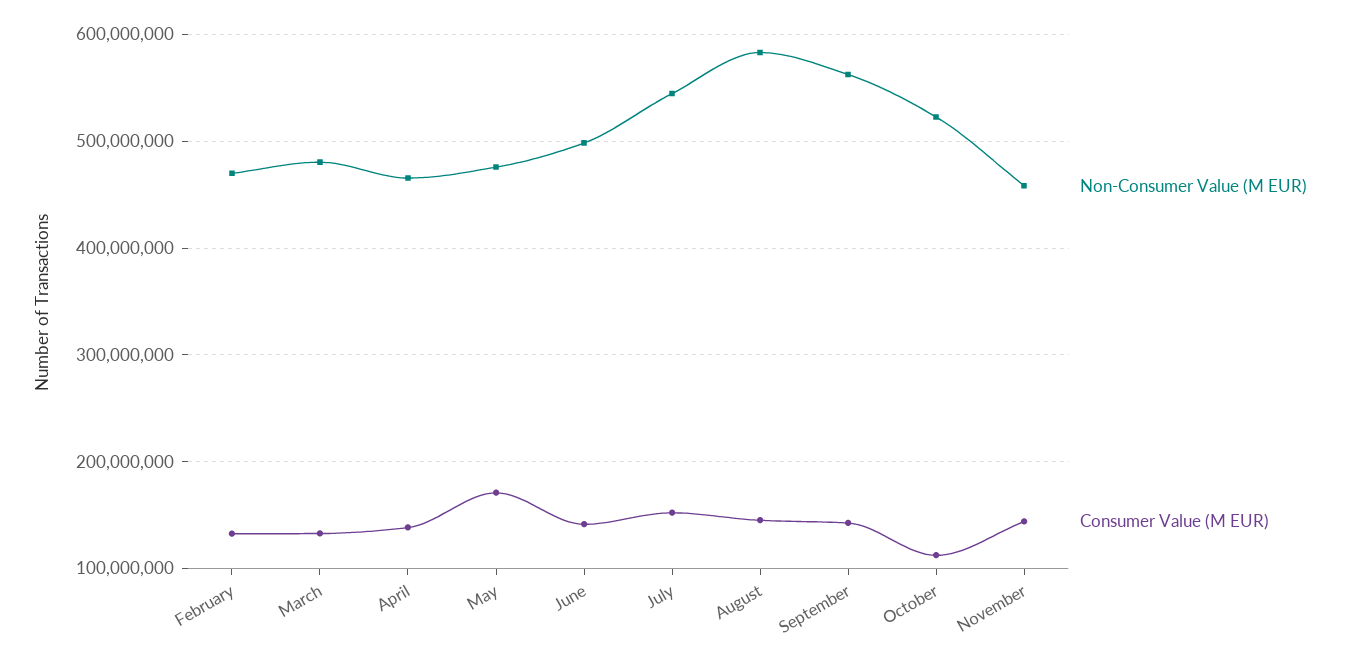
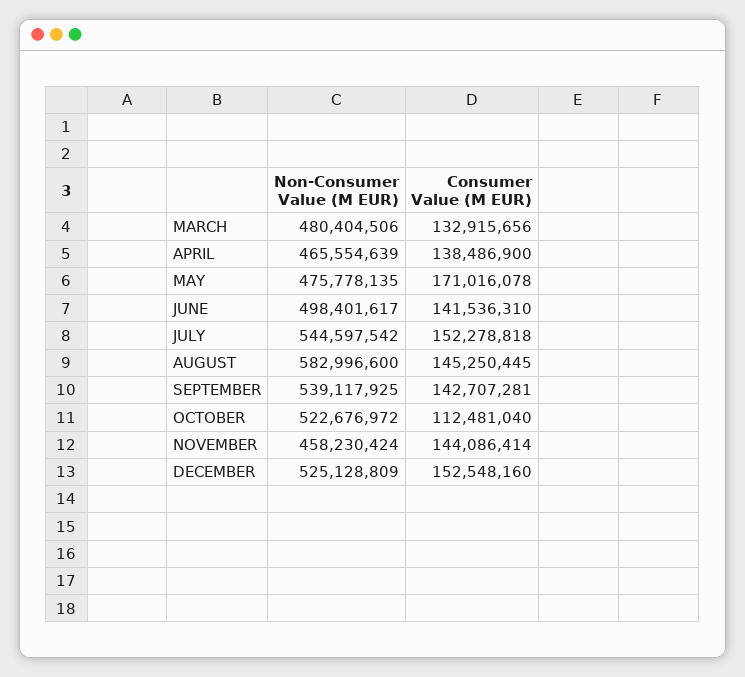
Non-Consumer Value (M EUR), February: 470000000 -> none
Consumer Value (M EUR), February: 130000000 -> none
Non-Consumer Value (M EUR), September: 560000000 -> 539117925
Non-Consumer Value (M EUR), DECEMBER: none -> 525128809
Consumer Value (M EUR), DECEMBER: none -> 152548160

